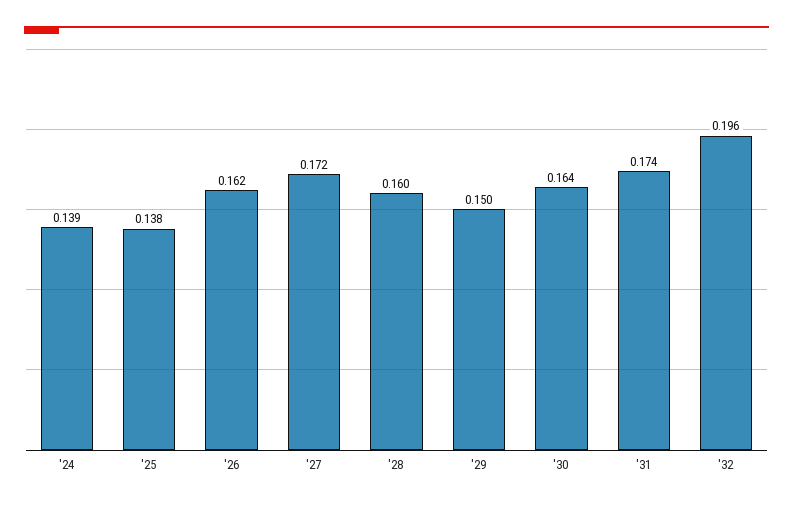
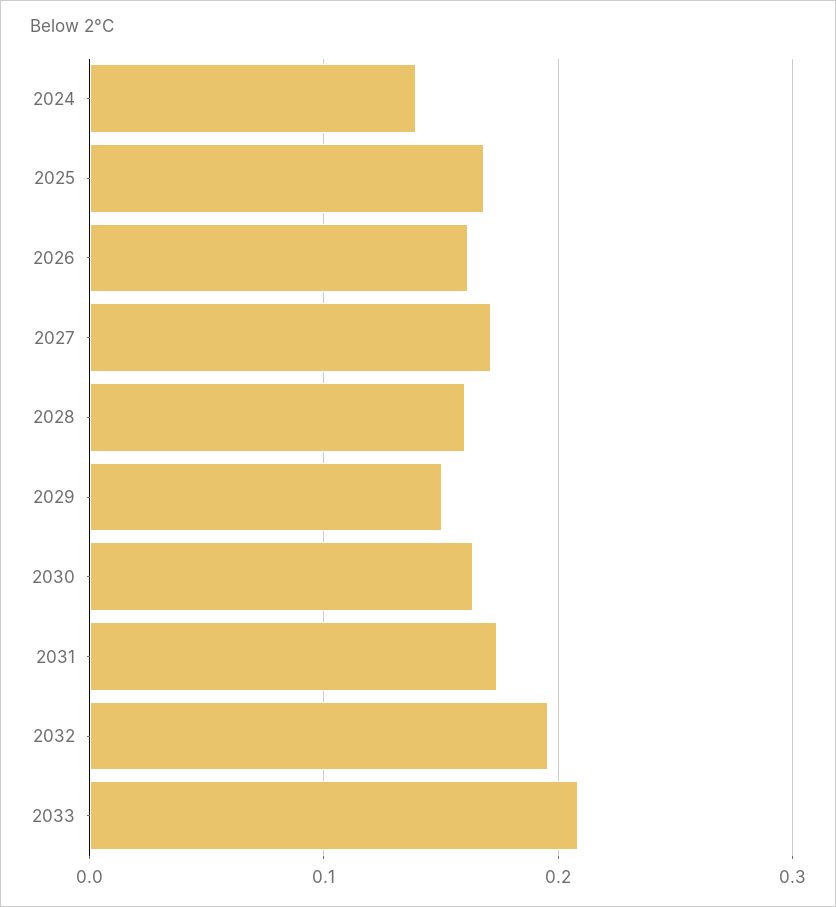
'25: 0.138 -> 0.17
2033: none -> 0.21

